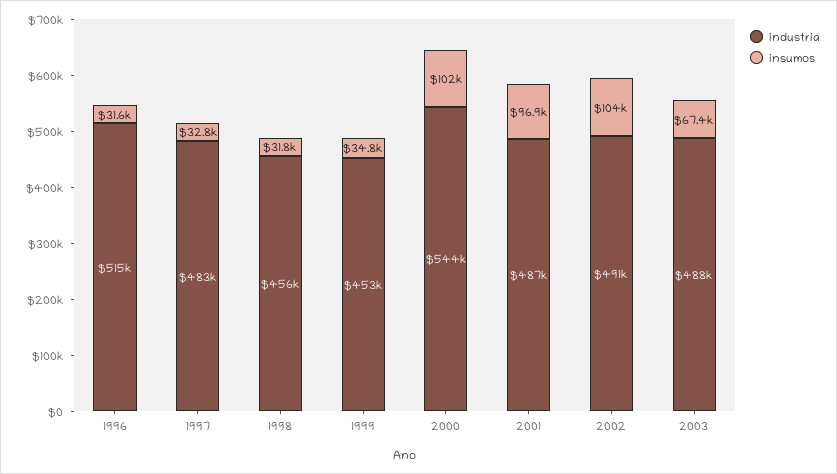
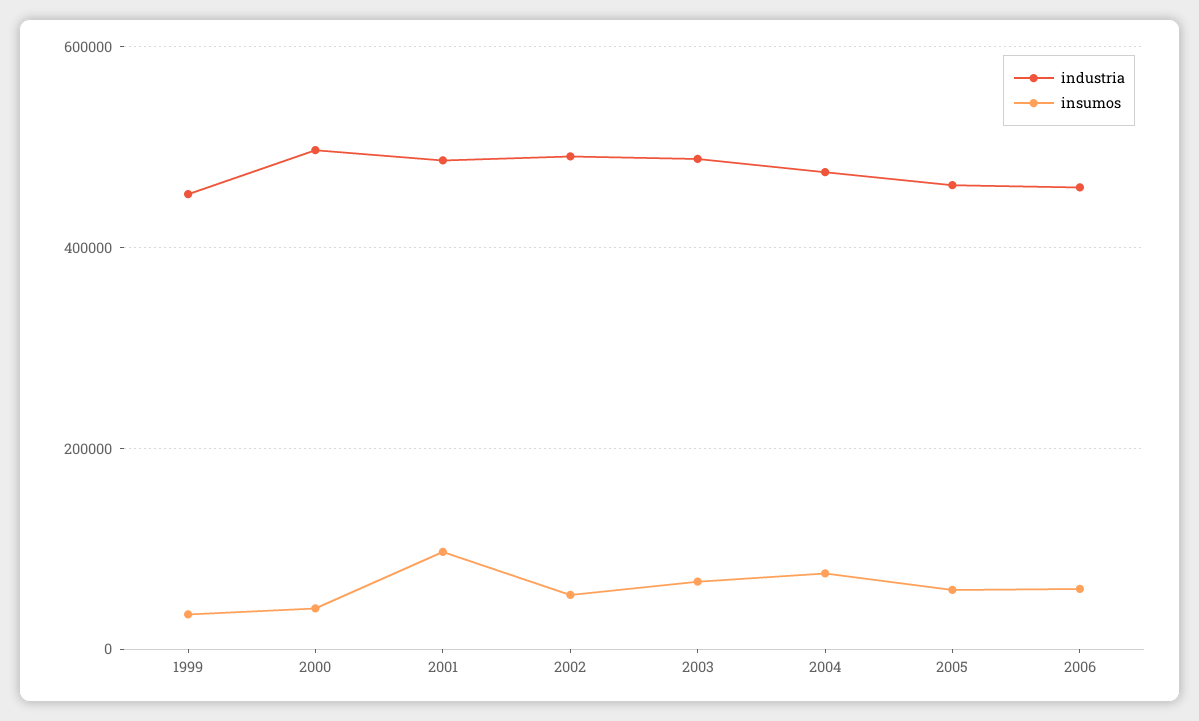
industria, 1996: 515000 -> none
insumos, 1996: 31600 -> none
industria, 1997: 483000 -> none
insumos, 1997: 32800 -> none
industria, 1998: 456000 -> none
insumos, 1998: 31800 -> none
industria, 2000: 544000 -> 500000
insumos, 2000: 102000 -> 40000
insumos, 2002: 104000 -> 60000
industria, 2004: none -> 480000
insumos, 2004: none -> 80000
industria, 2005: none -> 460000
insumos, 2005: none -> 60000
industria, 2006: none -> 460000
insumos, 2006: none -> 60000

